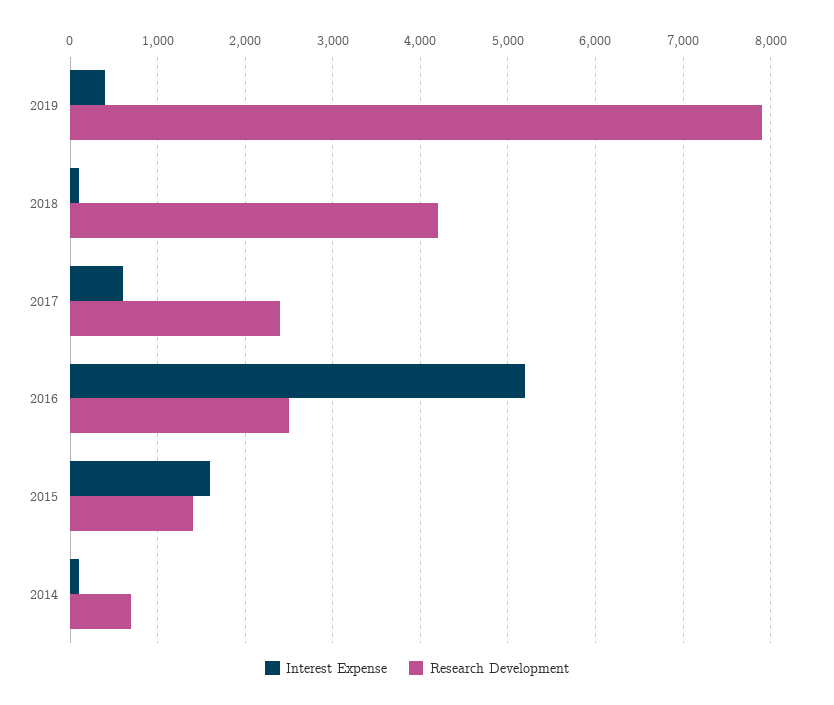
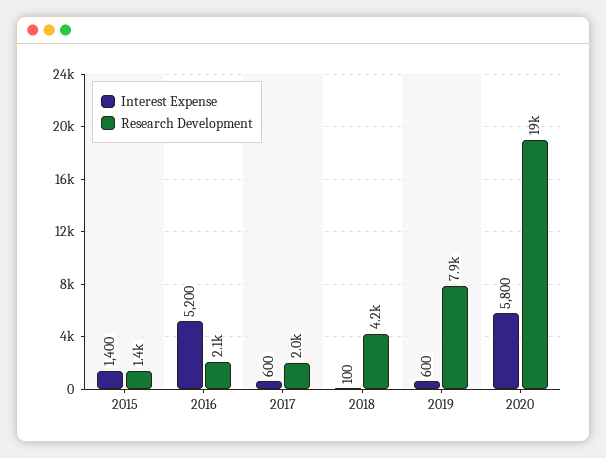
Interest Expense, 2019: 400 -> 600
Research Development, 2017: 2400 -> 2000
Research Development, 2016: 2500 -> 2100
Interest Expense, 2015: 1600 -> 1400
Interest Expense, 2014: 100 -> none
Research Development, 2014: 700 -> none
Interest Expense, 2020: none -> 5800
Research Development, 2020: none -> 19000

